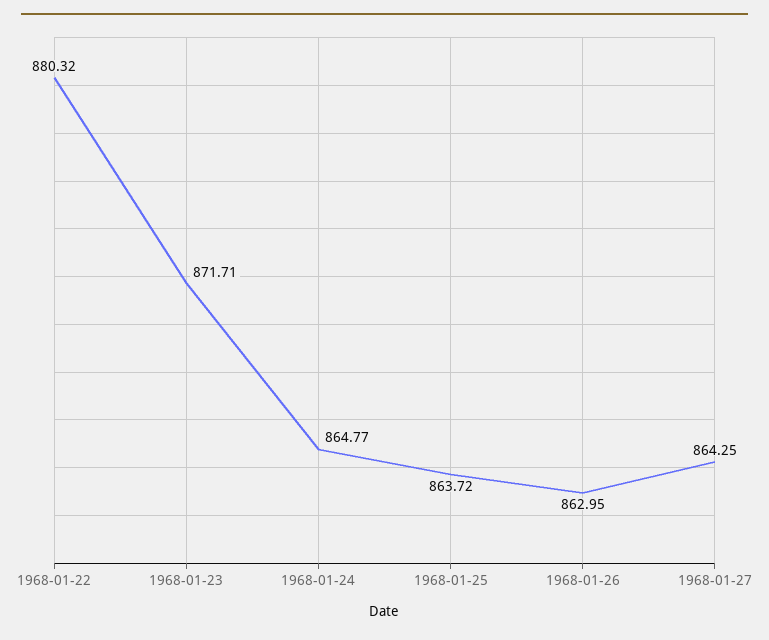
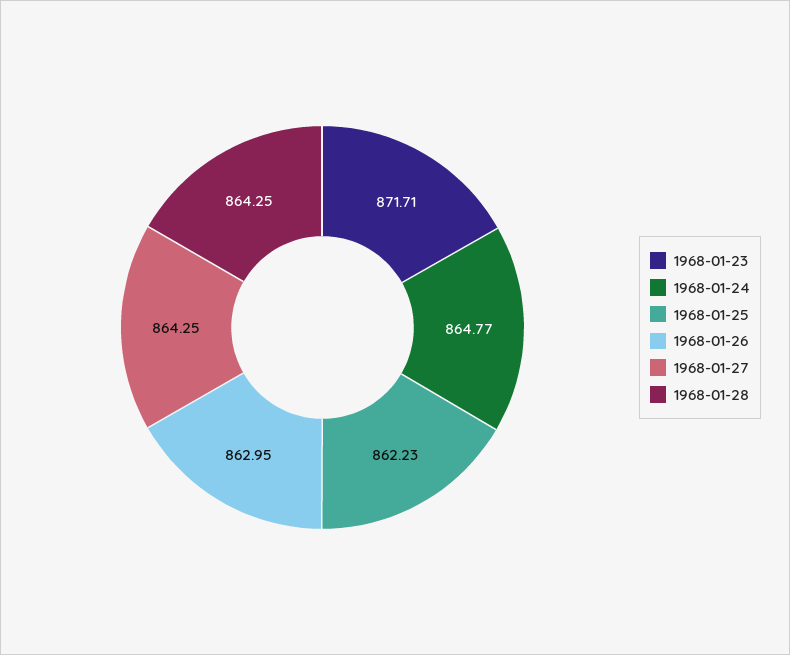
1968-01-22: 880.32 -> none
1968-01-25: 863.72 -> 862.23
1968-01-28: none -> 864.25

